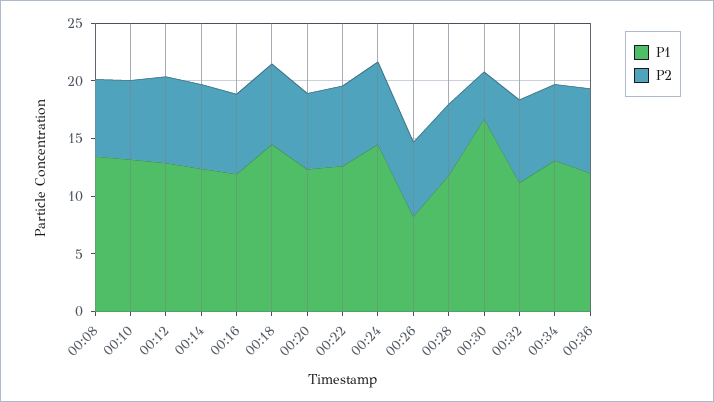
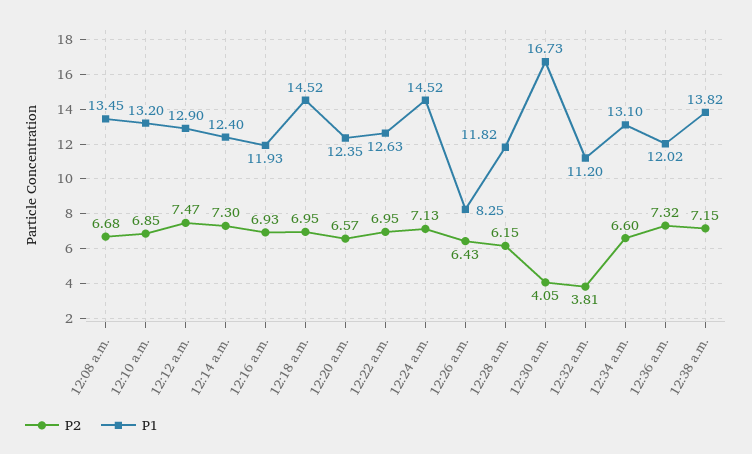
P2, 00:32: 7 -> 3.81
P2, 12:38 a.m.: none -> 7.15
P1, 12:38 a.m.: none -> 13.82

